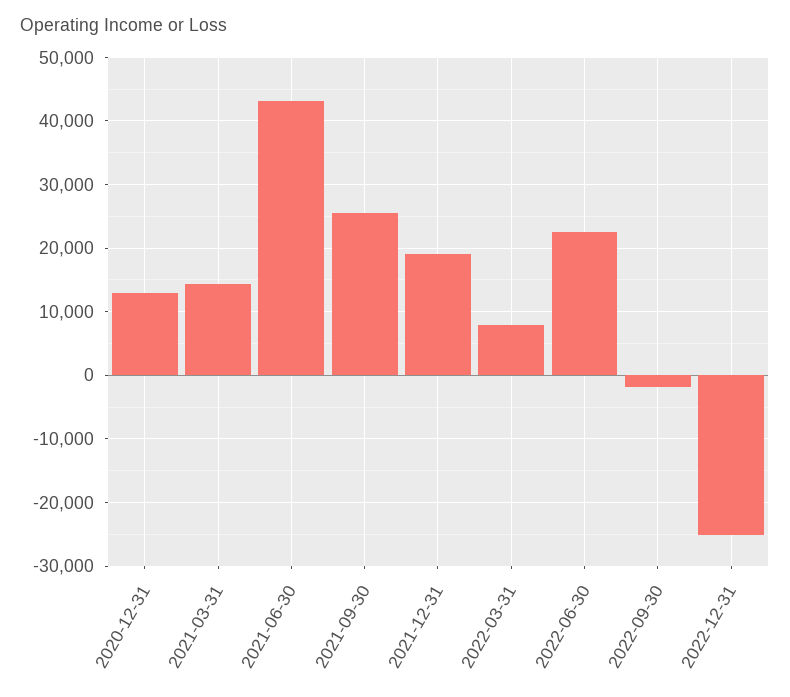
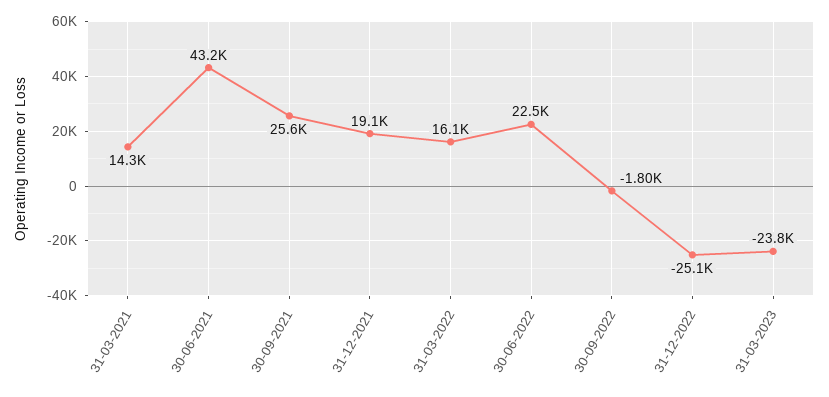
2020-12-31: 13000 -> none
2022-03-31: 8000 -> 16100
31-03-2023: none -> -23800

